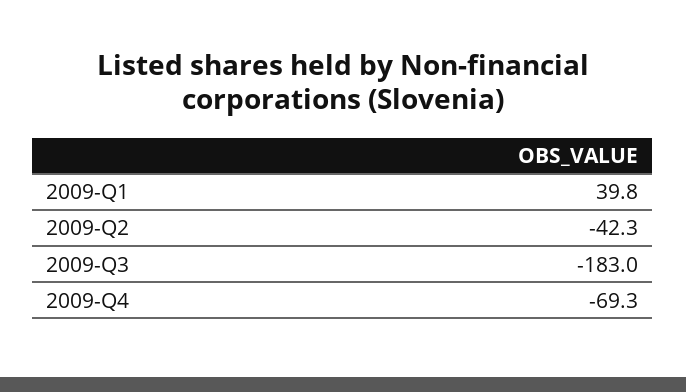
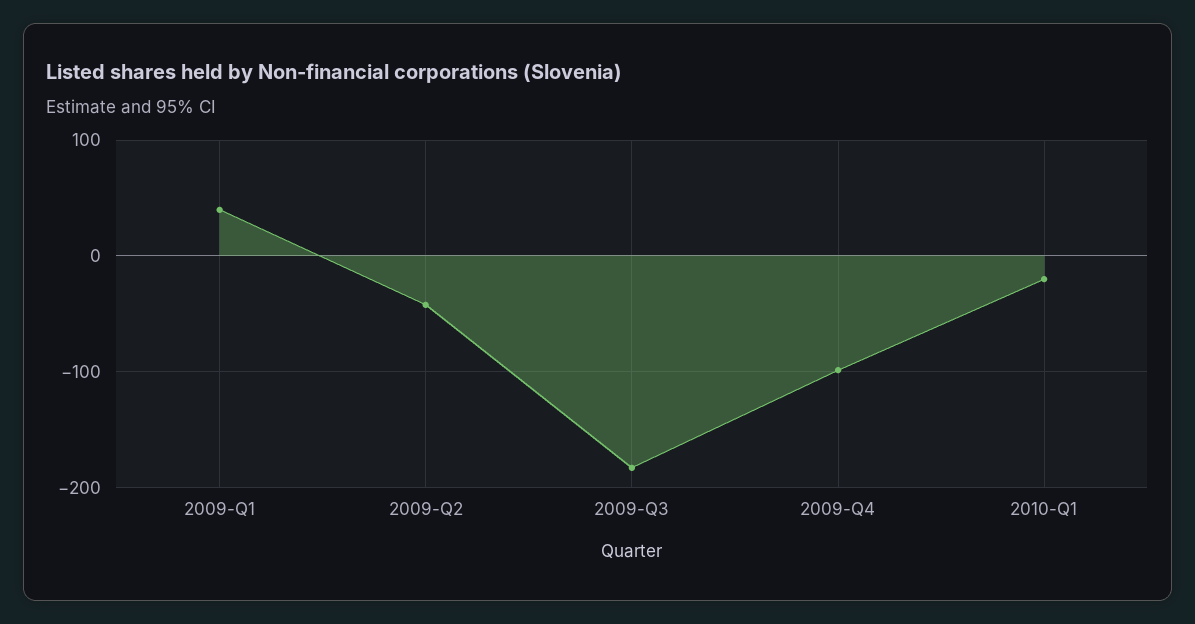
2009-Q4: -69.3 -> -100
2010-Q1: none -> -20

